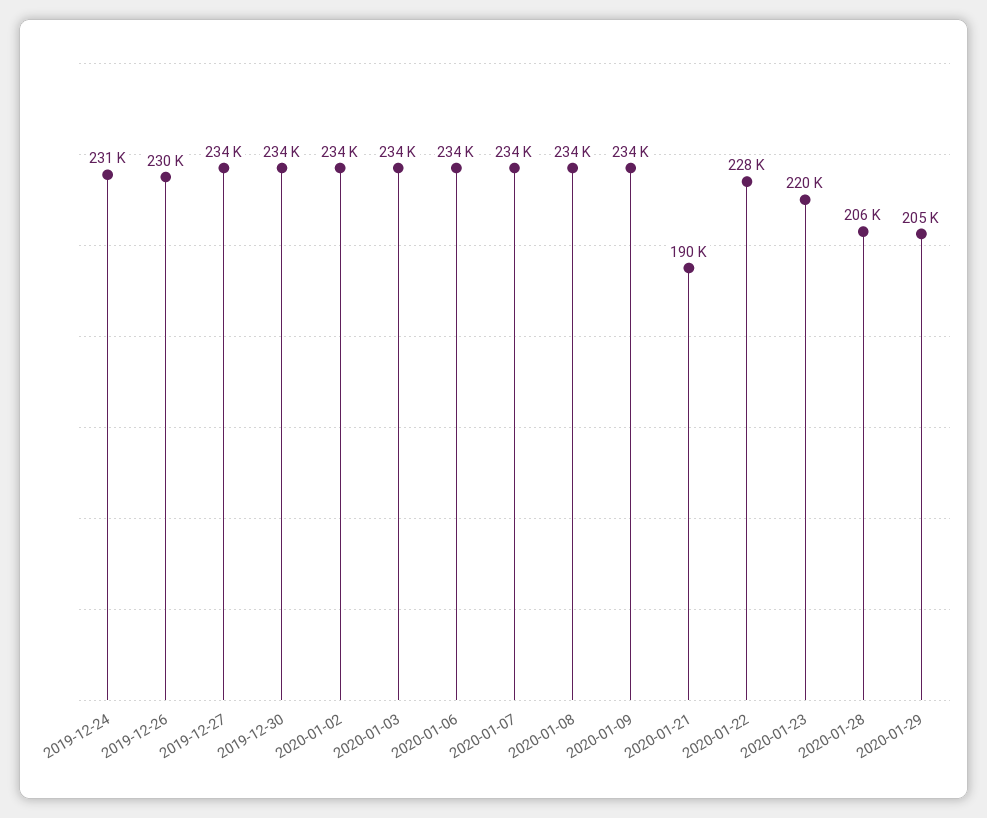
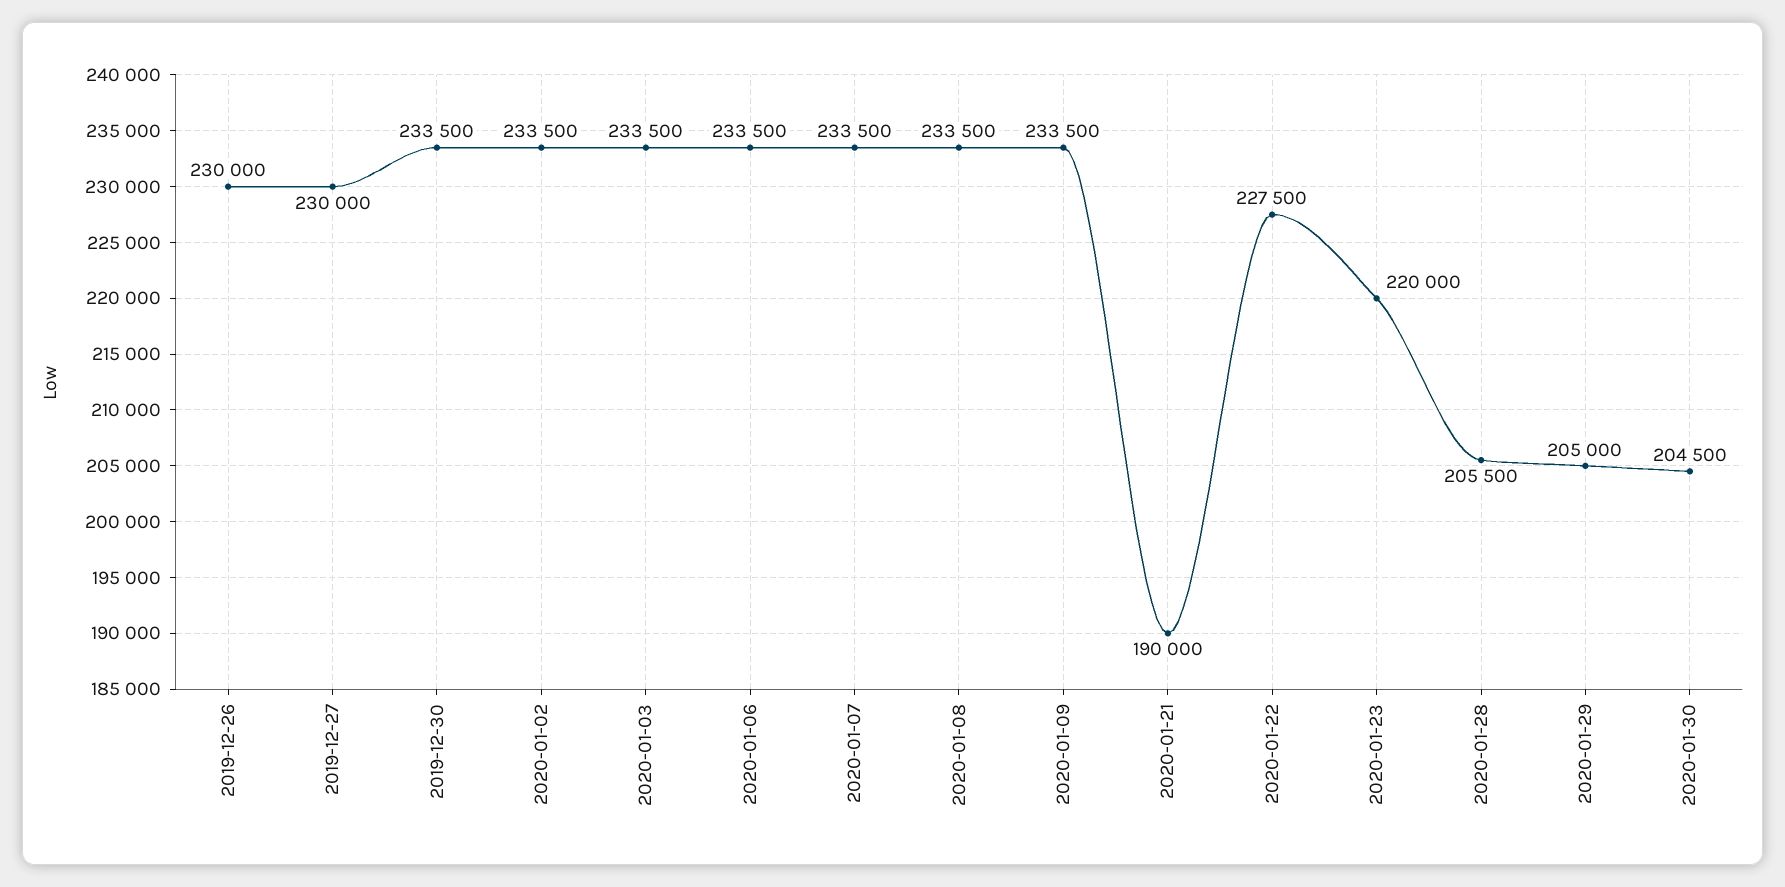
2019-12-24: 231000 -> none
2019-12-27: 234000 -> 230000
2020-01-30: none -> 204500

